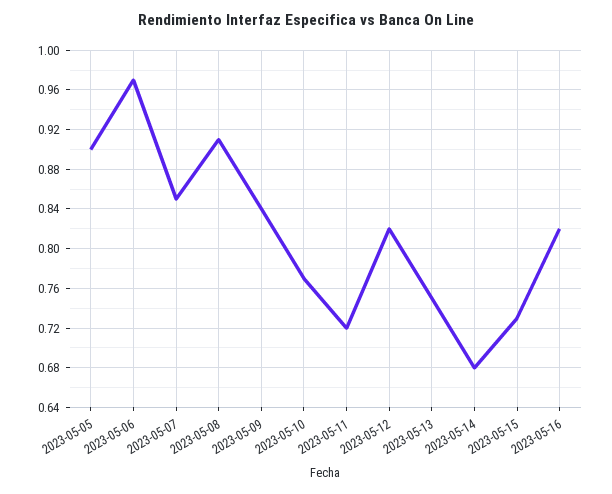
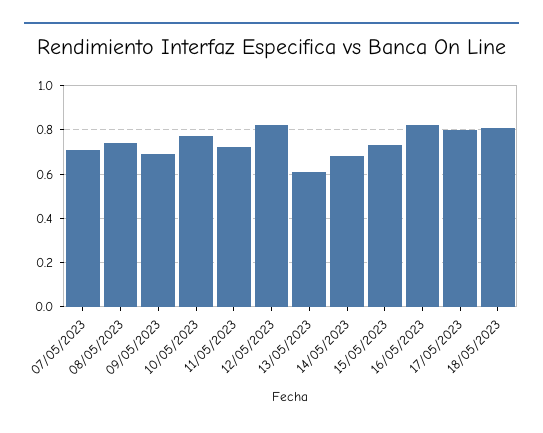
2023-05-05: 0.9 -> none
2023-05-06: 0.97 -> none
2023-05-07: 0.85 -> 0.7
2023-05-08: 0.91 -> 0.75
2023-05-09: 0.84 -> 0.7
2023-05-13: 0.75 -> 0.6
17/05/2023: none -> 0.8
18/05/2023: none -> 0.8

